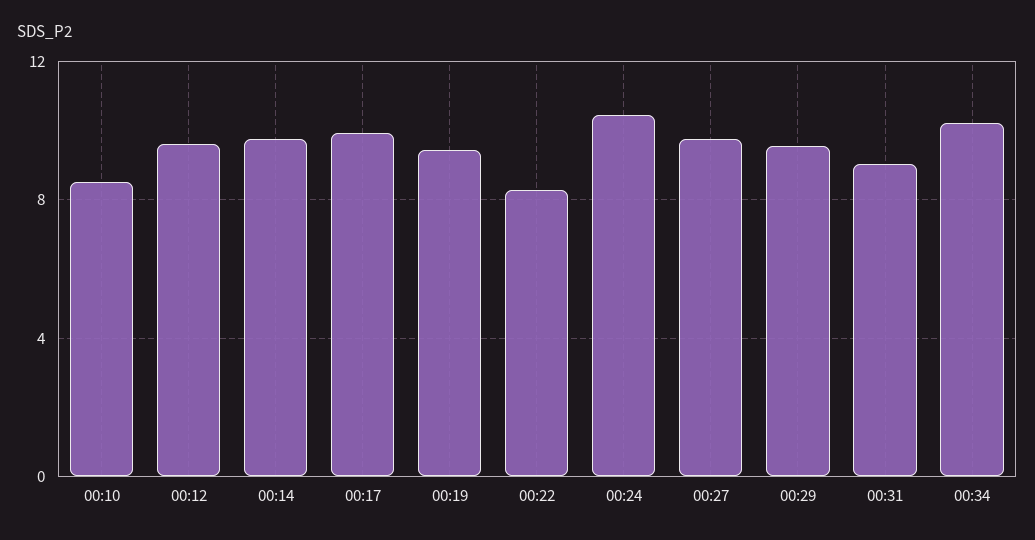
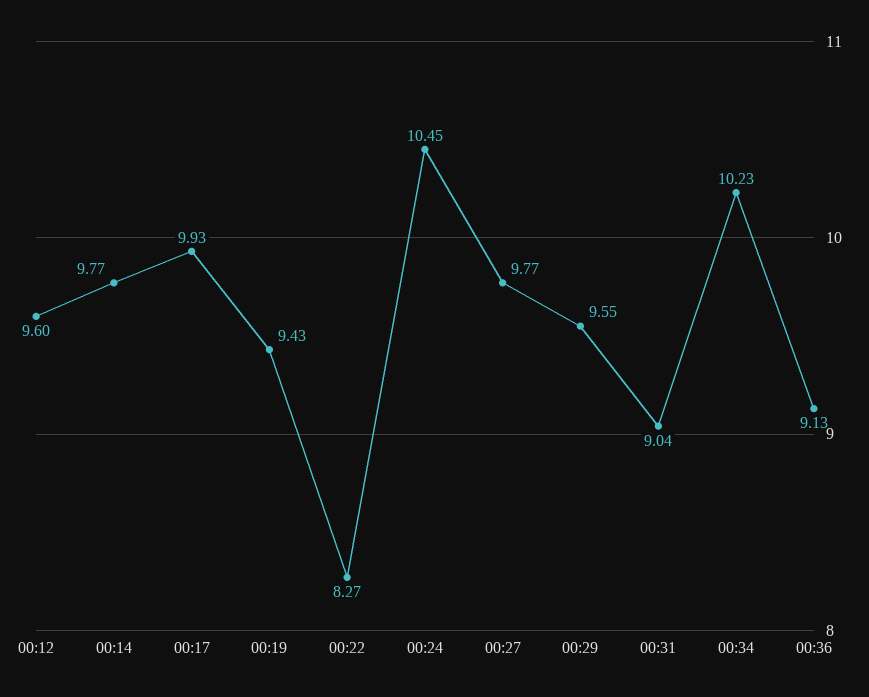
00:10: 8.5 -> none
00:36: none -> 9.13

